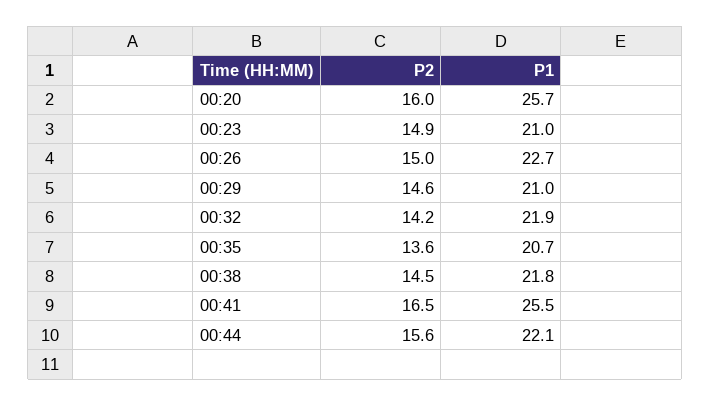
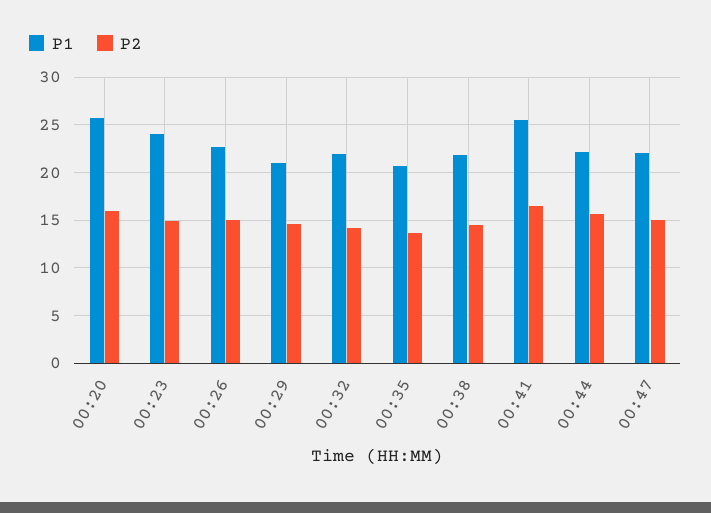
P1, 00:23: 21 -> 24
P1, 00:47: none -> 22
P2, 00:47: none -> 15

